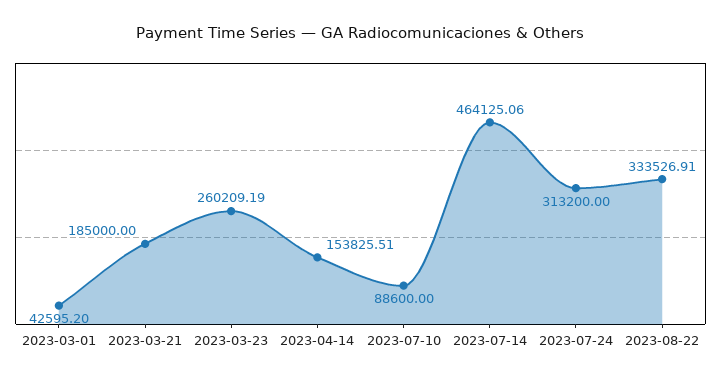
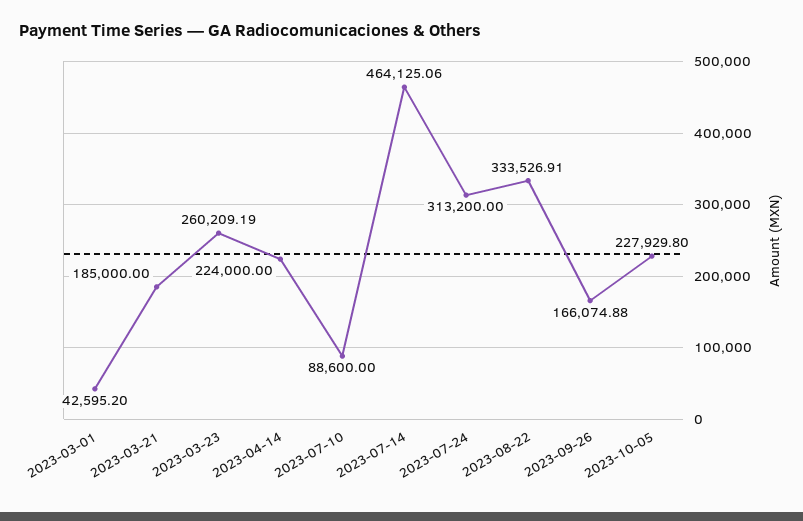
2023-04-14: 153825.51 -> 224000
2023-09-26: none -> 166074.88
2023-10-05: none -> 227929.8

